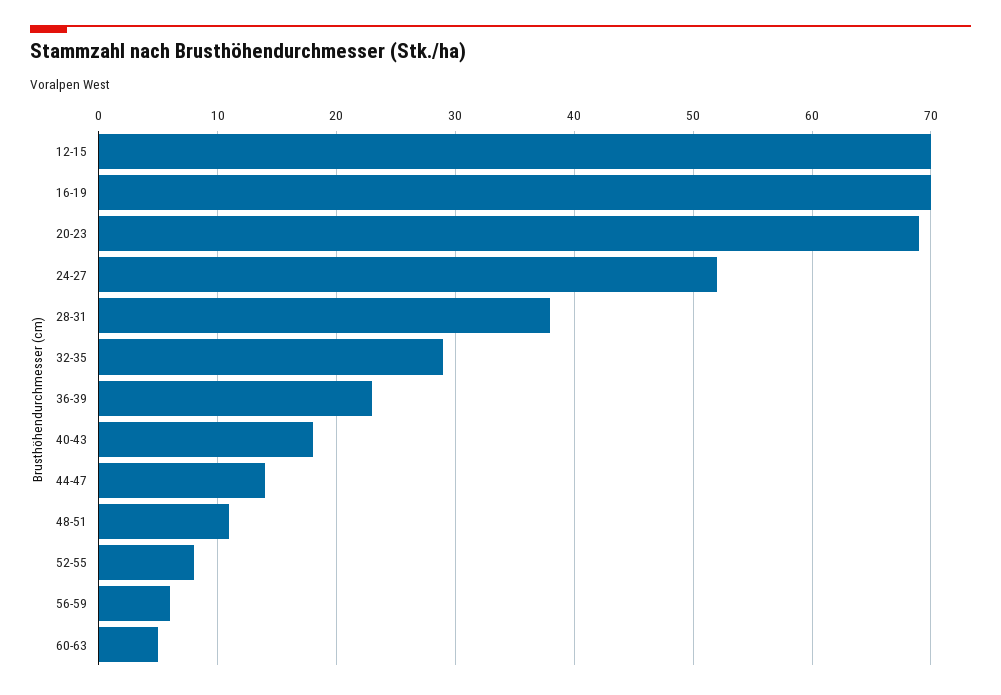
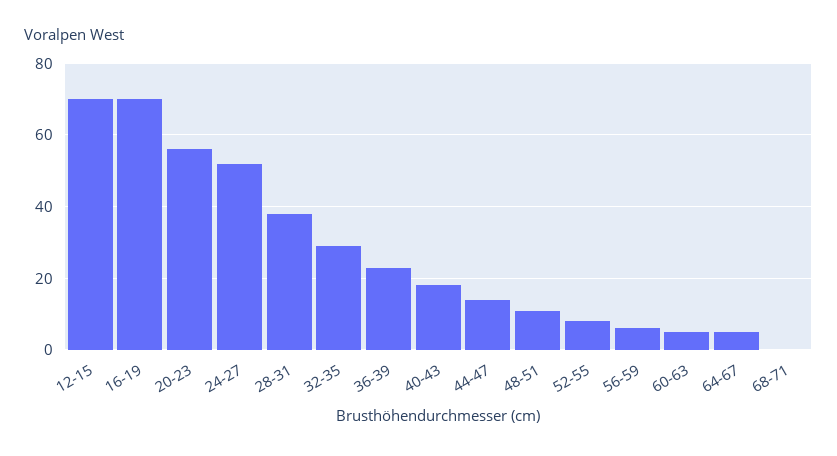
20-23: 69 -> 55
64-67: none -> 5
68-71: none -> 0

